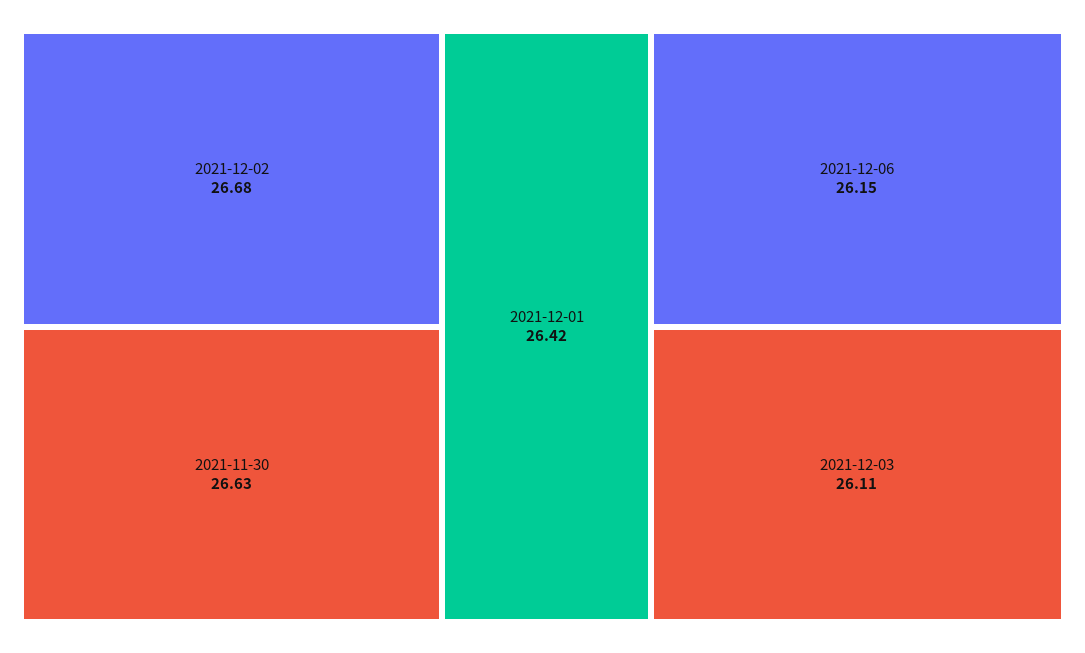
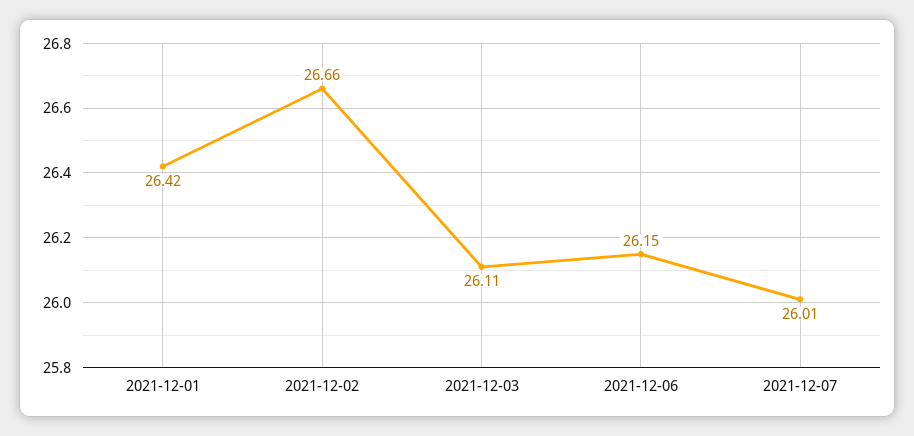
2021-12-02: 26.68 -> 26.66
2021-11-30: 26.63 -> none
2021-12-07: none -> 26.01

